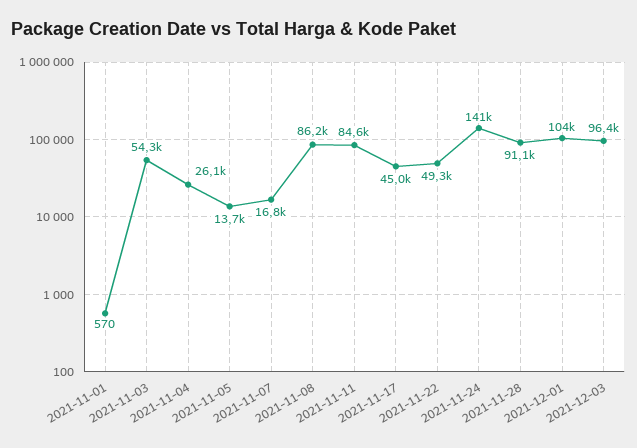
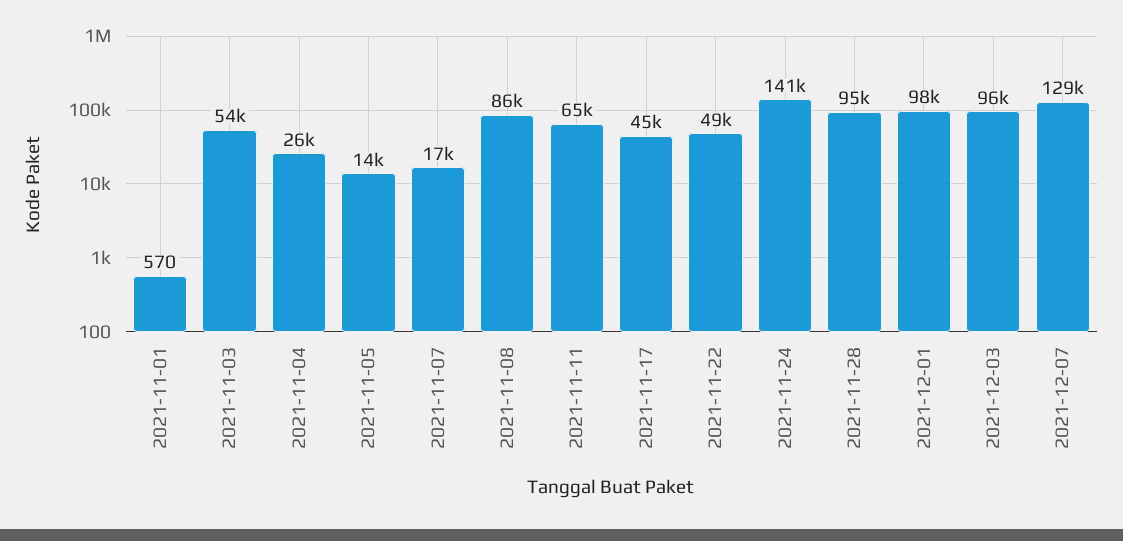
2021-11-11: 84600 -> 65000
2021-11-28: 91100 -> 95000
2021-12-01: 104000 -> 98000
2021-12-07: none -> 129000

